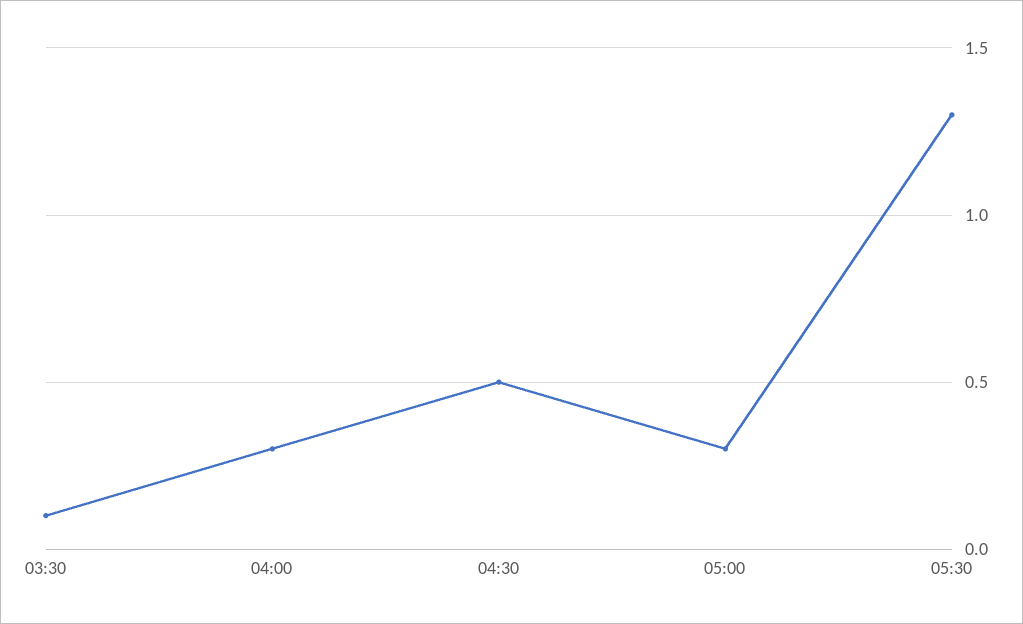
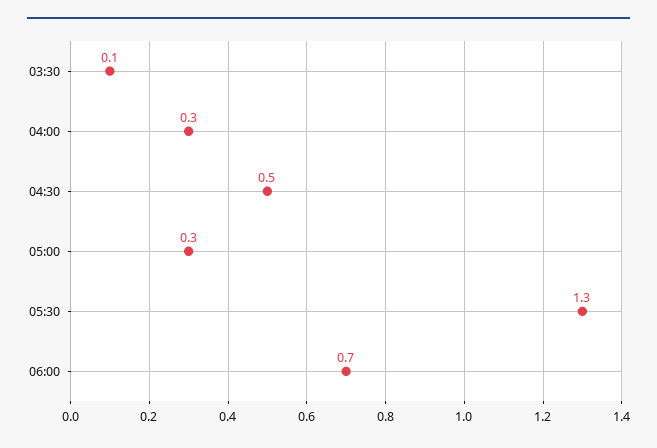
06:00: none -> 0.7

